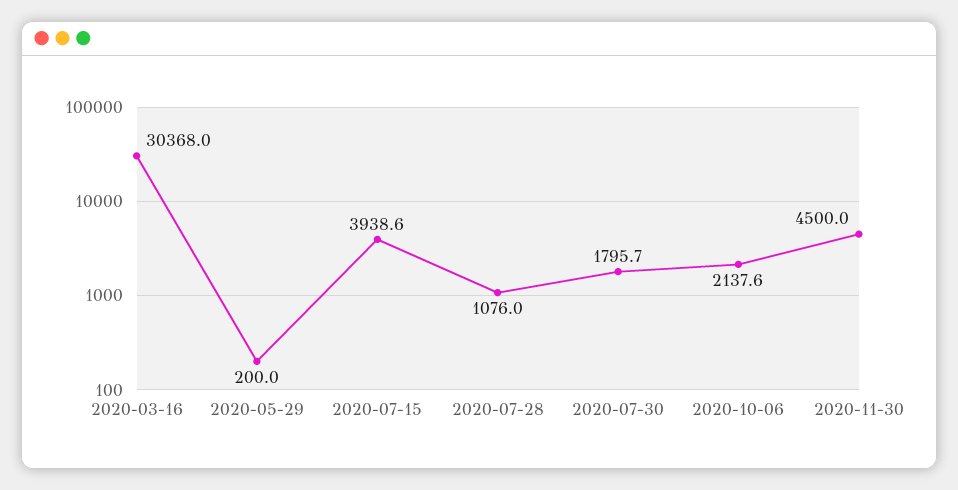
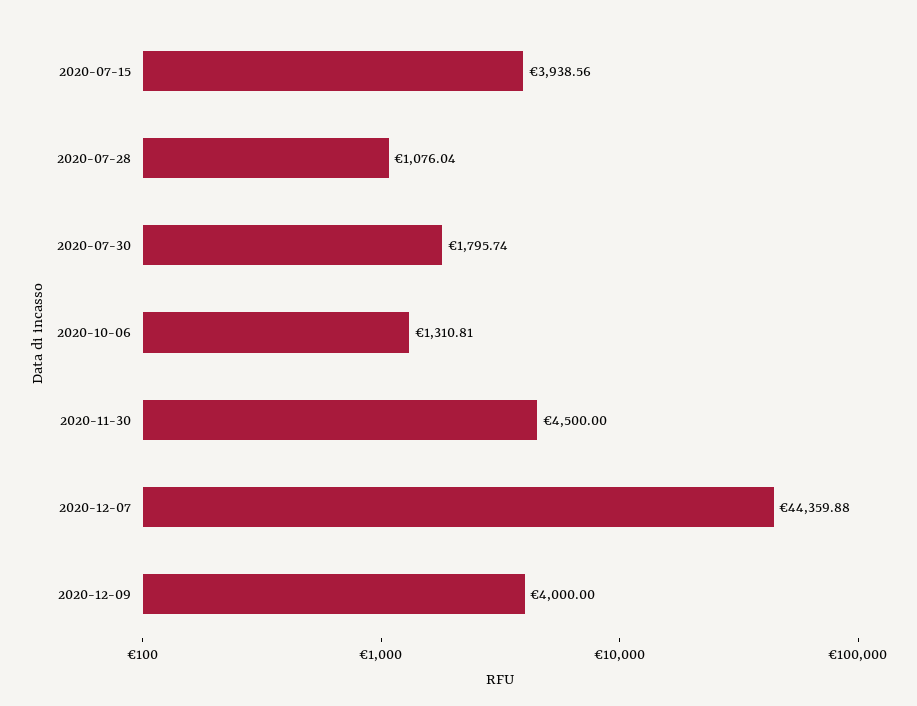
2020-03-16: 30368 -> none
2020-05-29: 200 -> none
2020-10-06: 2137.6 -> 1310.81
2020-12-07: none -> 44359.88
2020-12-09: none -> 4000

